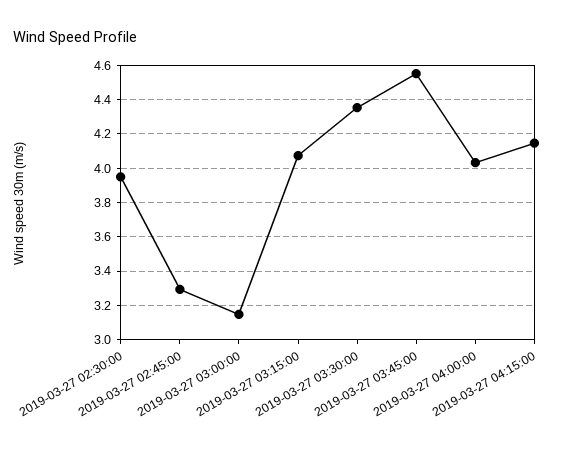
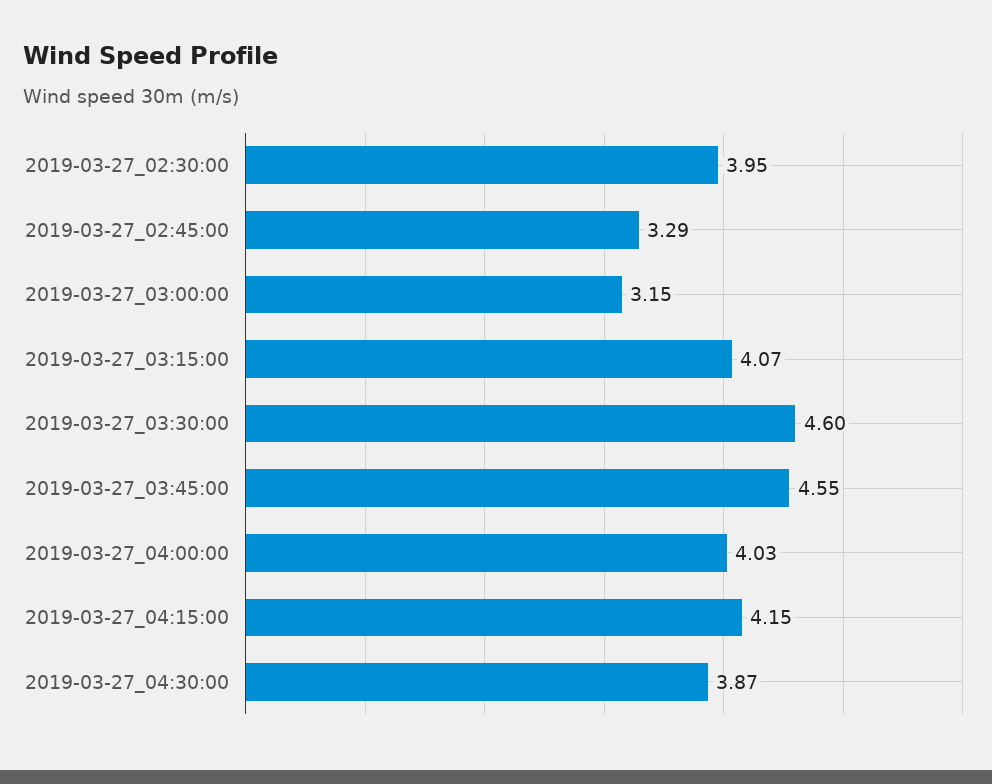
2019-03-27 03:30:00: 4.35 -> 4.6
2019-03-27_04:30:00: none -> 3.87

